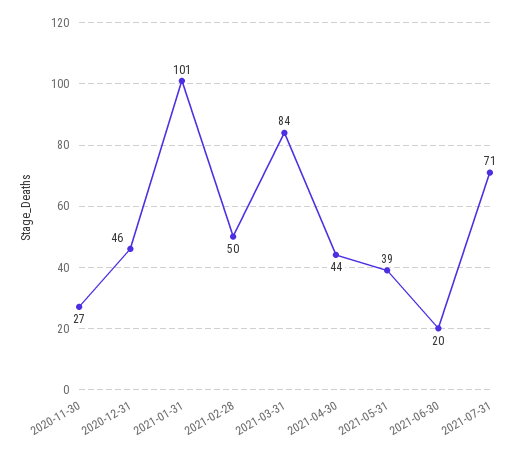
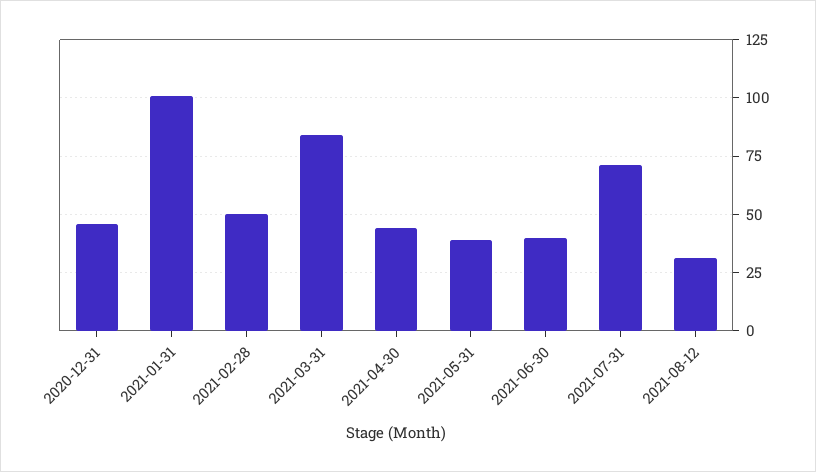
2020-11-30: 27 -> none
2021-06-30: 20 -> 40
2021-08-12: none -> 30

